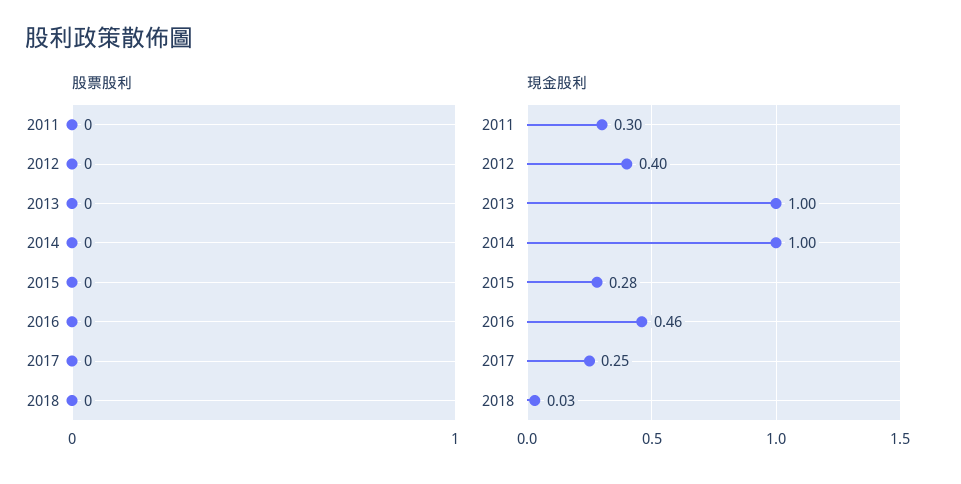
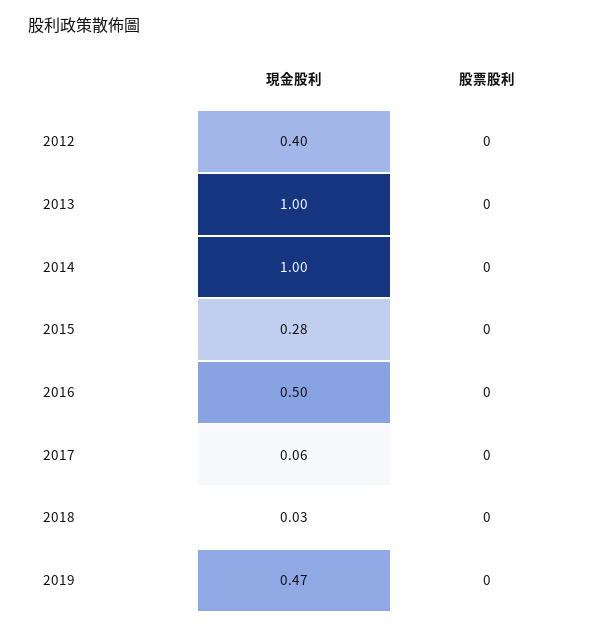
股票股利, 2011: 0 -> none
現金股利, 2011: 0.3 -> none
現金股利, 2016: 0.46 -> 0.5
現金股利, 2017: 0.25 -> 0.06
現金股利, 2019: none -> 0.47
股票股利, 2019: none -> 0

